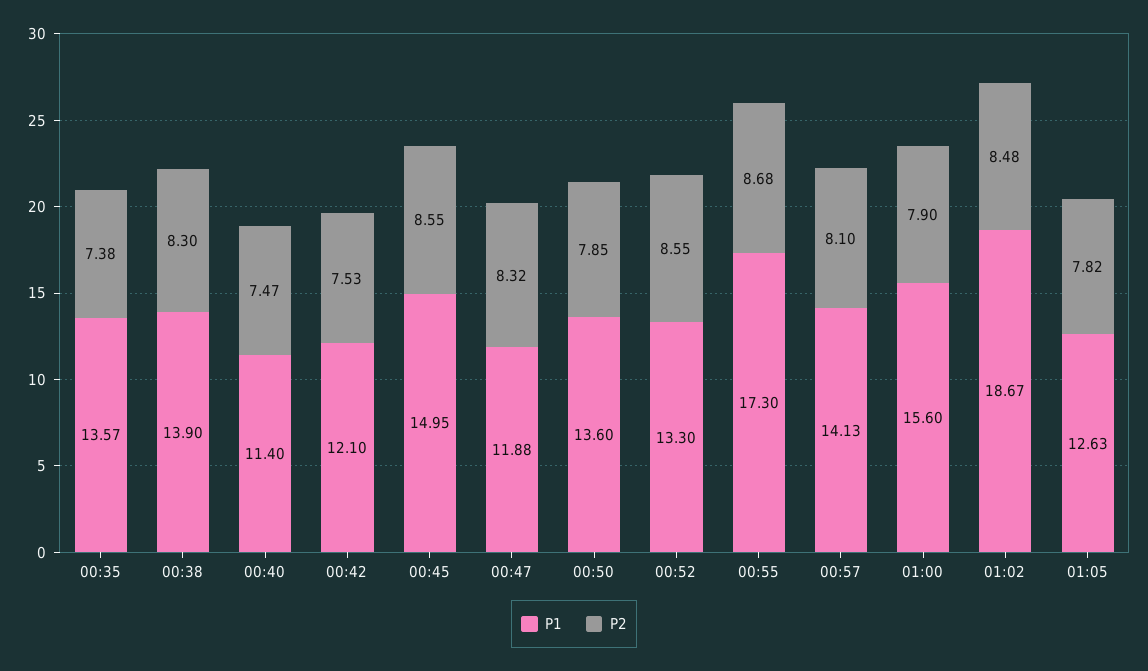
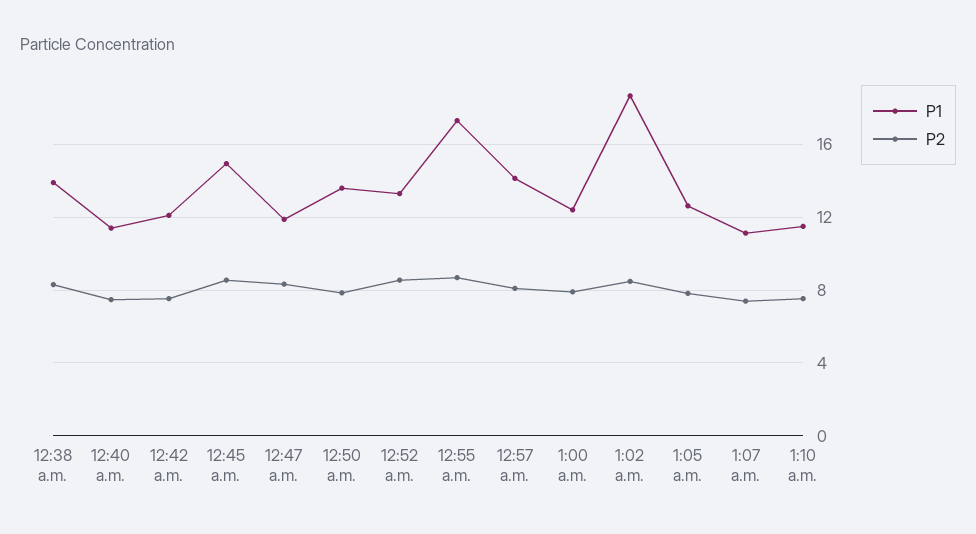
P1, 00:35: 13.57 -> none
P2, 00:35: 7.38 -> none
P1, 01:00: 15.6 -> 12.5
P1, 1:07 a.m.: none -> 11
P2, 1:07 a.m.: none -> 7.5
P1, 1:10 a.m.: none -> 11.5
P2, 1:10 a.m.: none -> 7.5

